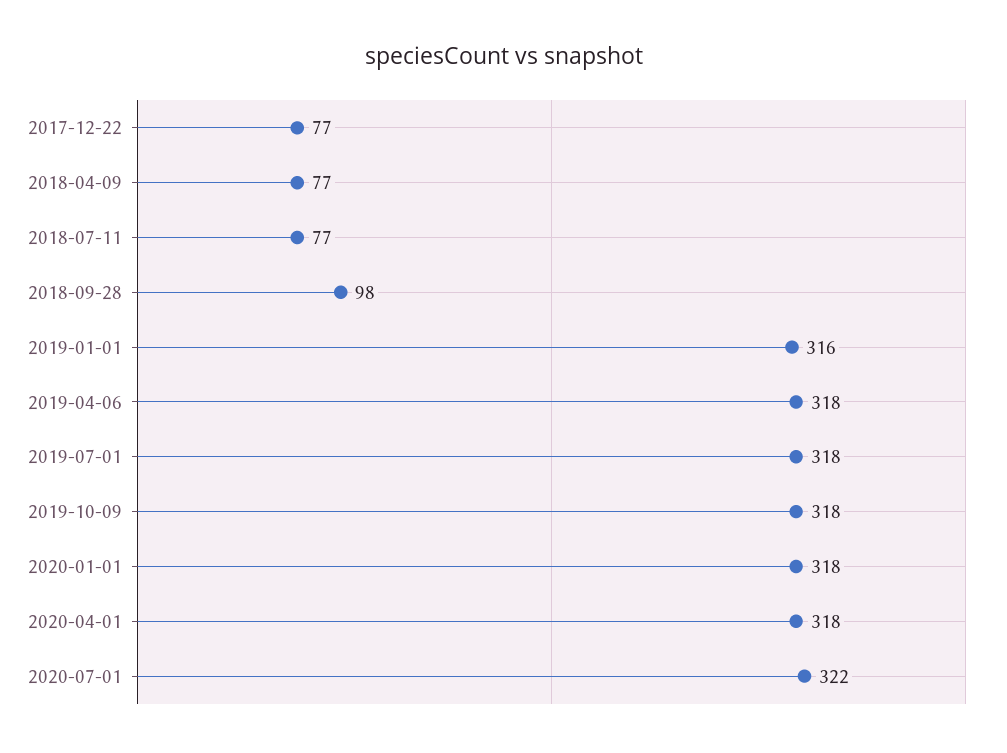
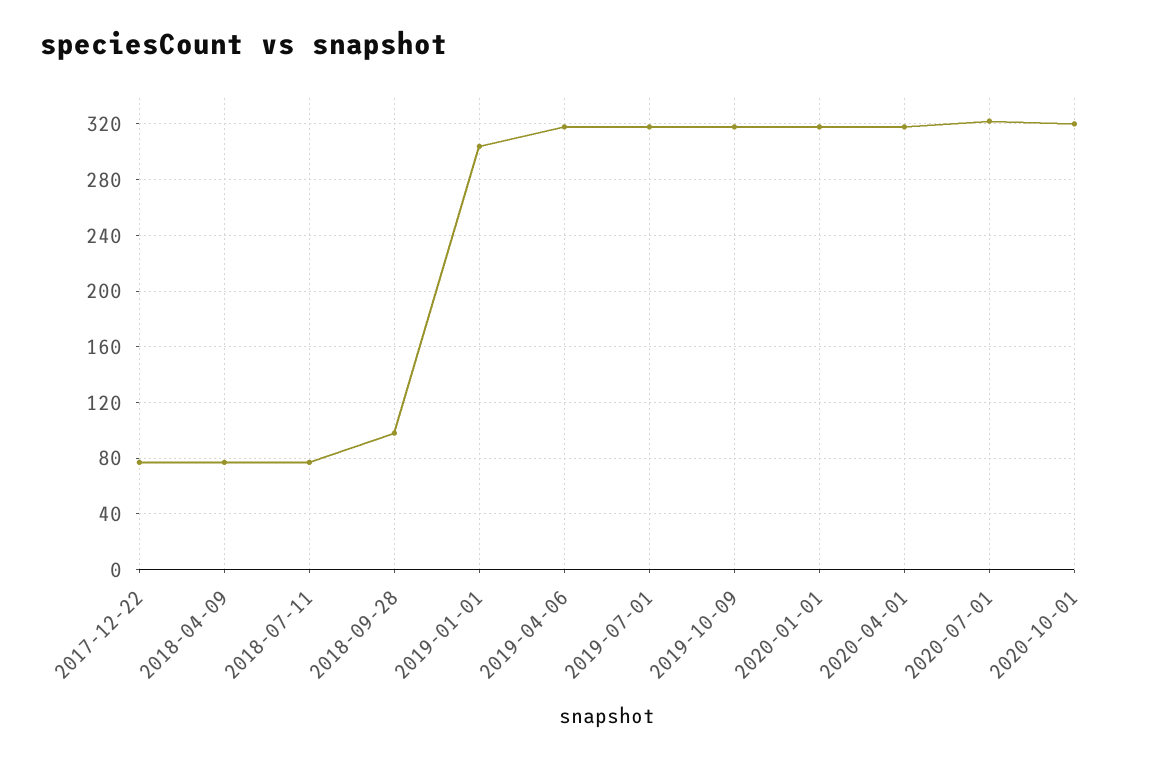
2019-01-01: 316 -> 305
2020-10-01: none -> 320

